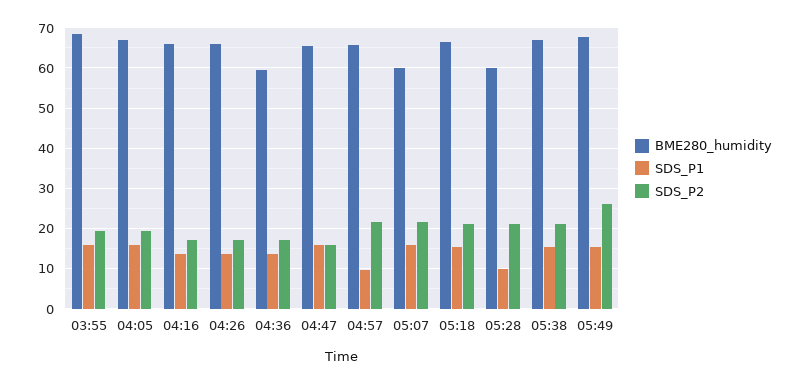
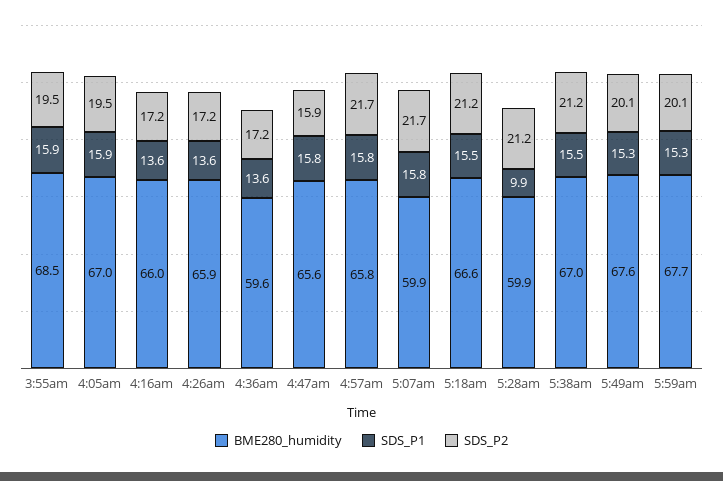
SDS_P1, 04:57: 10 -> 15.8
SDS_P2, 05:49: 26 -> 20.1
BME280_humidity, 5:59am: none -> 67.7
SDS_P1, 5:59am: none -> 15.3
SDS_P2, 5:59am: none -> 20.1

